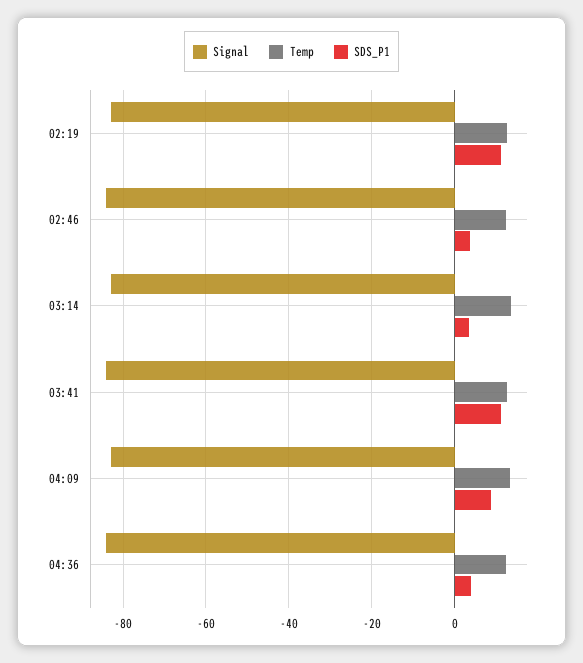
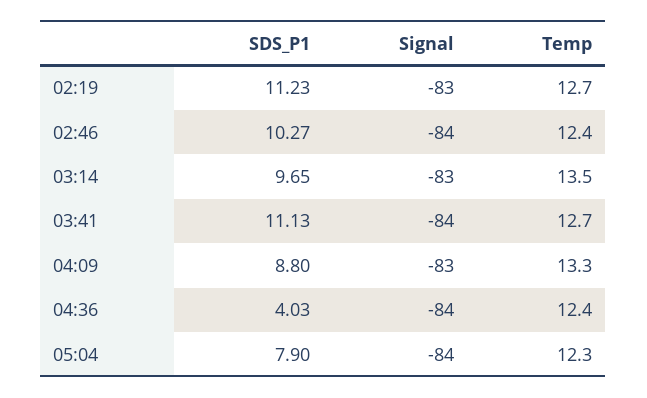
SDS_P1, 02:46: 4 -> 10.27
SDS_P1, 03:14: 4 -> 9.65
SDS_P1, 05:04: none -> 7.9
Signal, 05:04: none -> -84
Temp, 05:04: none -> 12.3

